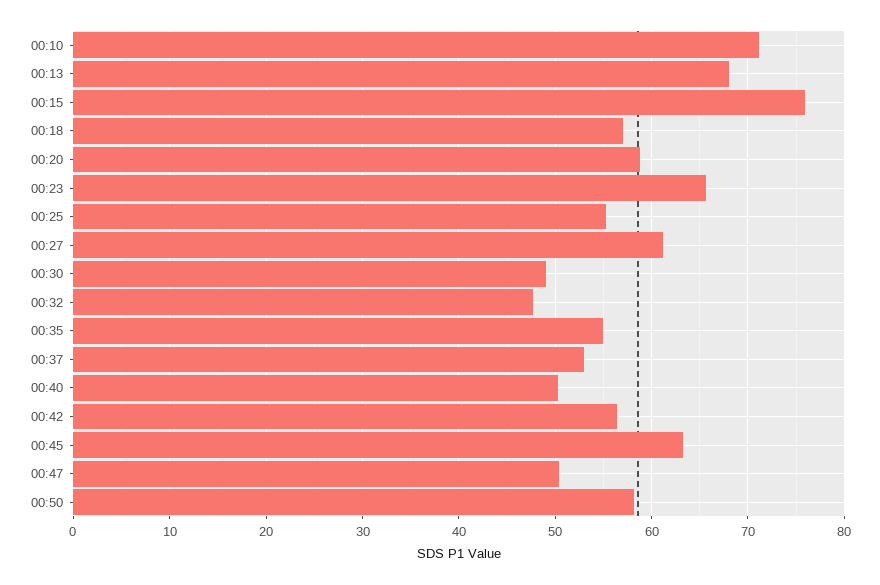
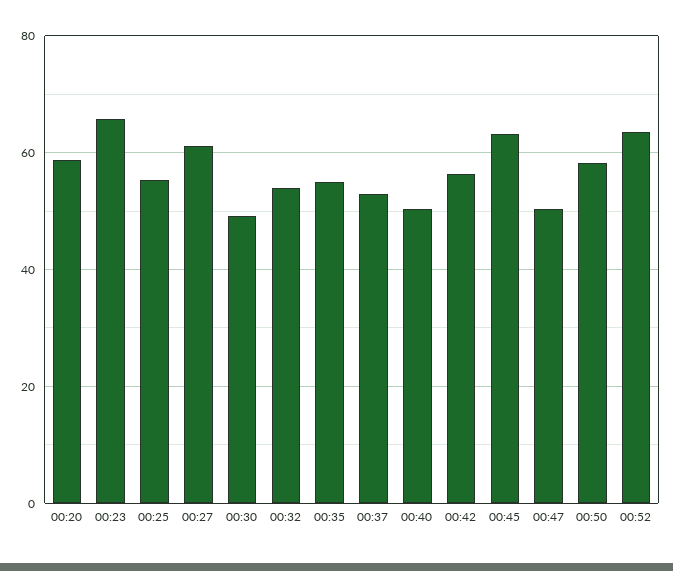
00:10: 71 -> none
00:13: 68 -> none
00:15: 76 -> none
00:18: 57 -> none
00:32: 48 -> 54
00:52: none -> 64

